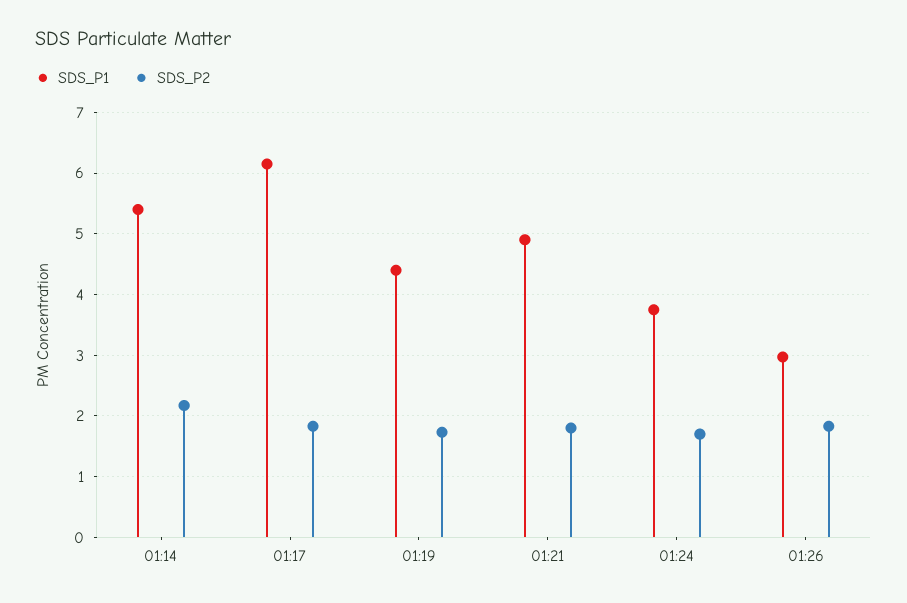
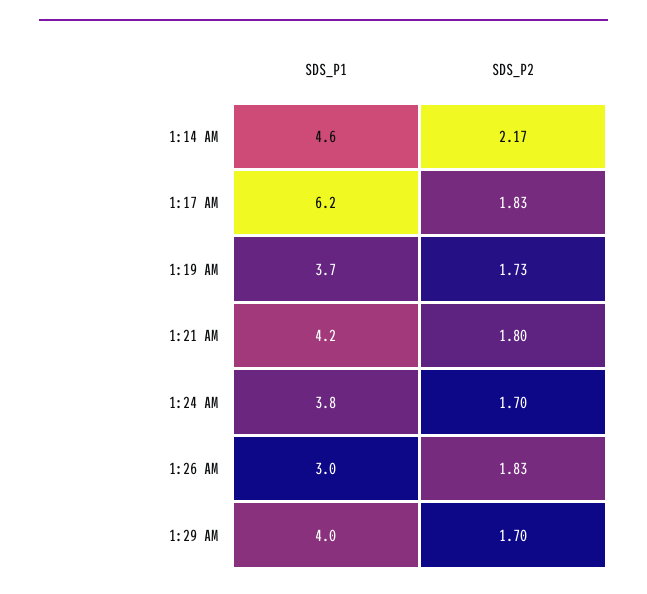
SDS_P1, 01:14: 5.4 -> 4.6
SDS_P1, 01:19: 4.4 -> 3.7
SDS_P1, 01:21: 4.9 -> 4.2
SDS_P1, 1:29 AM: none -> 4
SDS_P2, 1:29 AM: none -> 1.7

